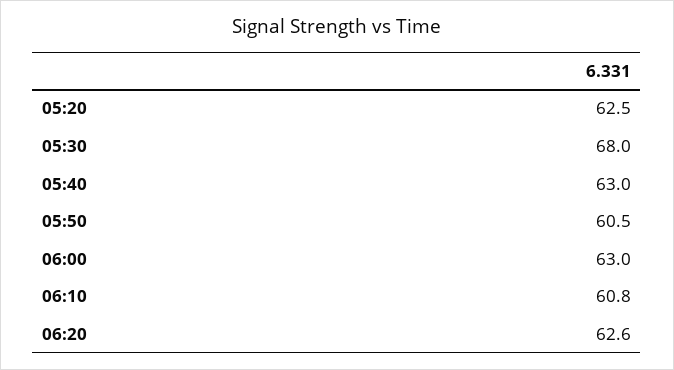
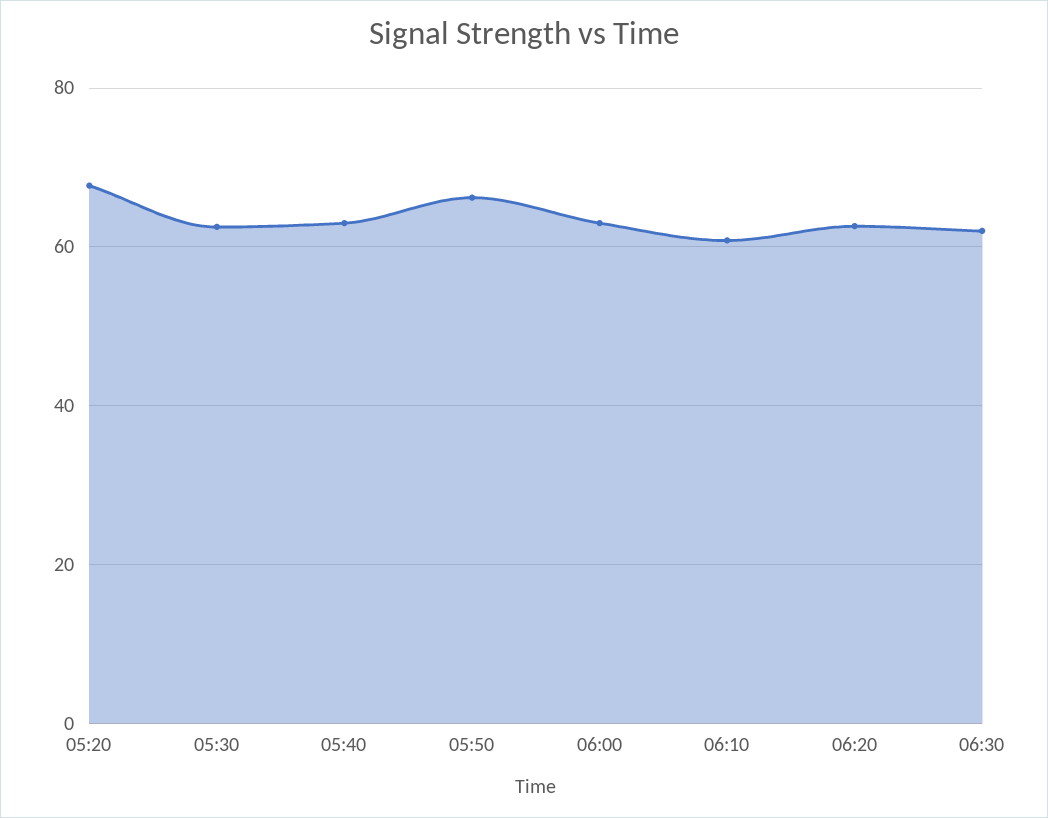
05:20: 62.5 -> 68
05:30: 68 -> 62
05:50: 60.5 -> 66
06:30: none -> 62

